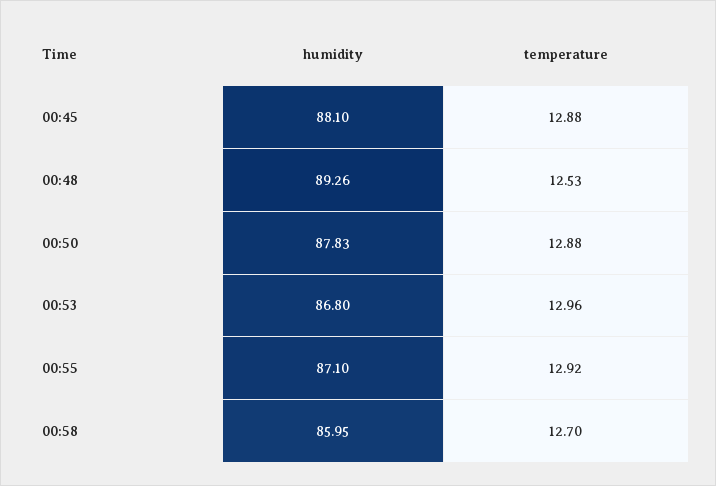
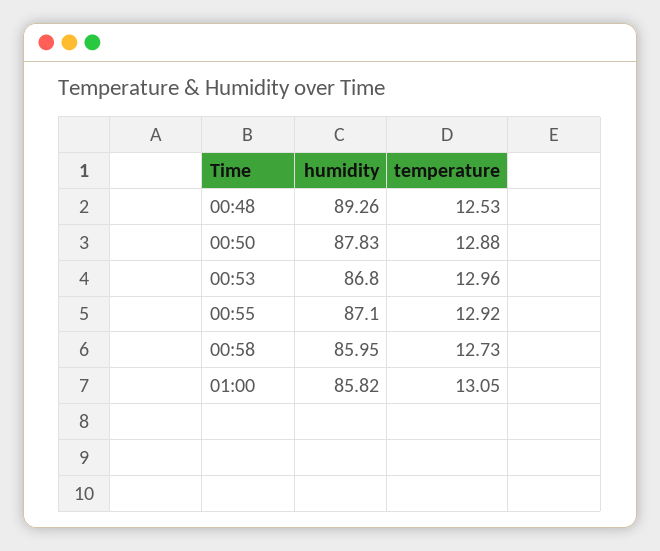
humidity, 00:45: 88.1 -> none
temperature, 00:45: 12.88 -> none
temperature, 00:58: 12.7 -> 12.73
humidity, 01:00: none -> 85.82
temperature, 01:00: none -> 13.05

